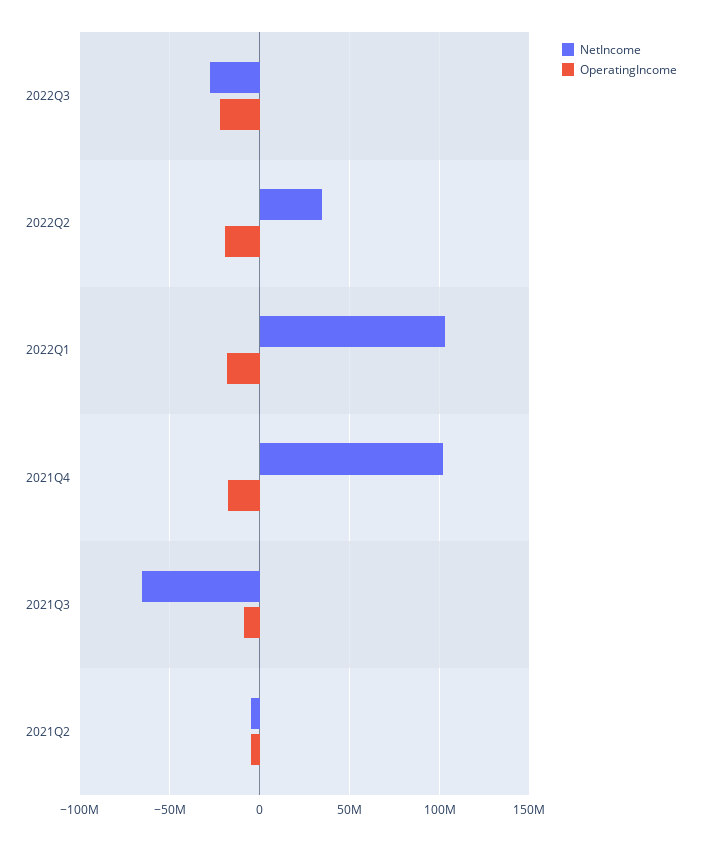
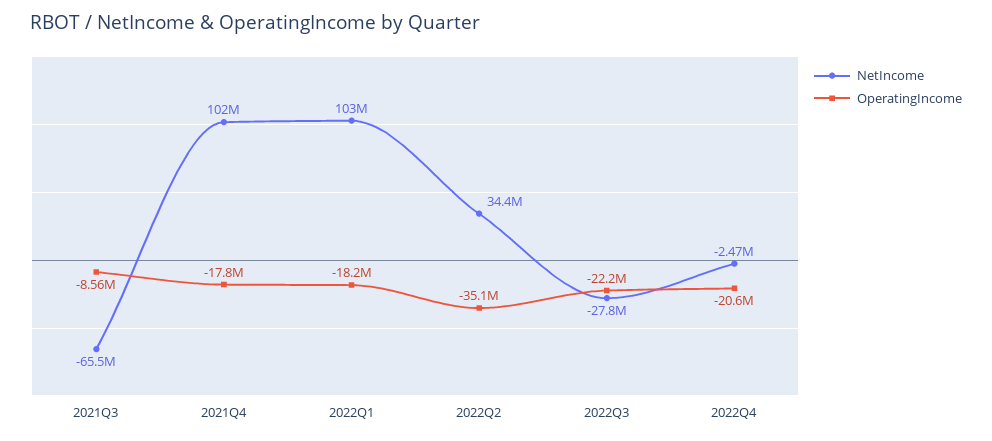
OperatingIncome, 2022Q2: -20000000 -> -35100000
NetIncome, 2021Q2: -5000000 -> none
OperatingIncome, 2021Q2: -5000000 -> none
NetIncome, 2022Q4: none -> -2470000
OperatingIncome, 2022Q4: none -> -20600000

